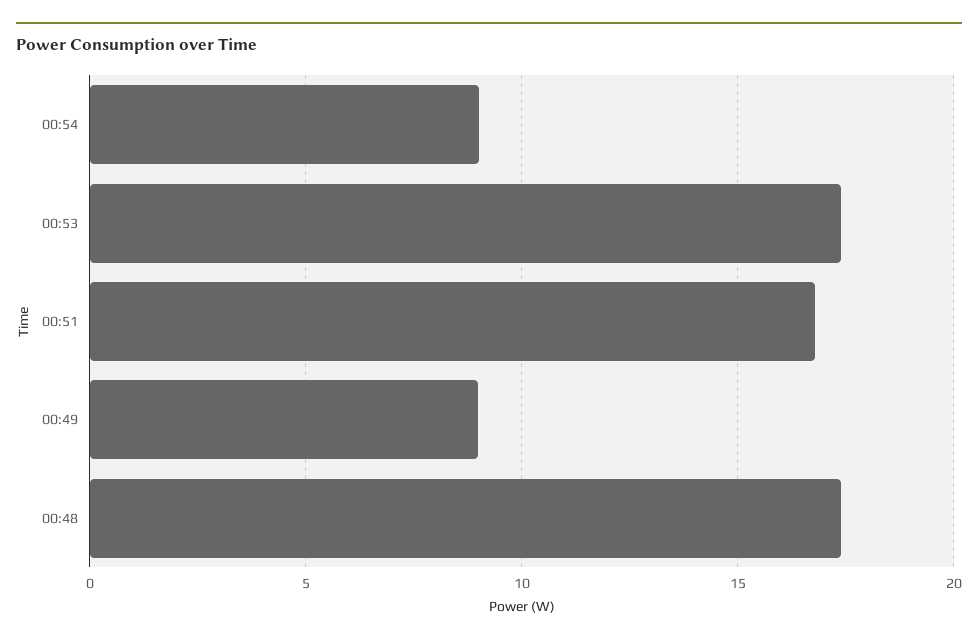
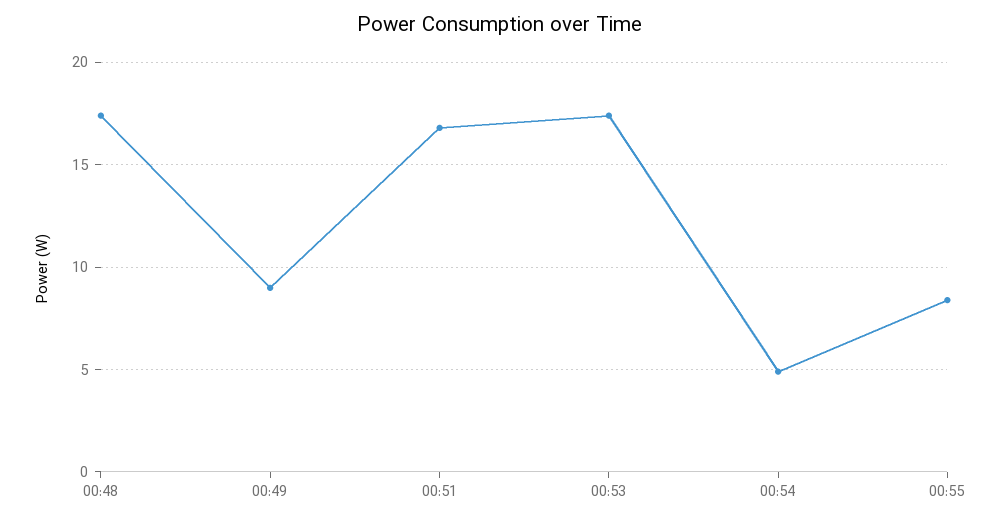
00:54: 9 -> 5
00:55: none -> 8.5

